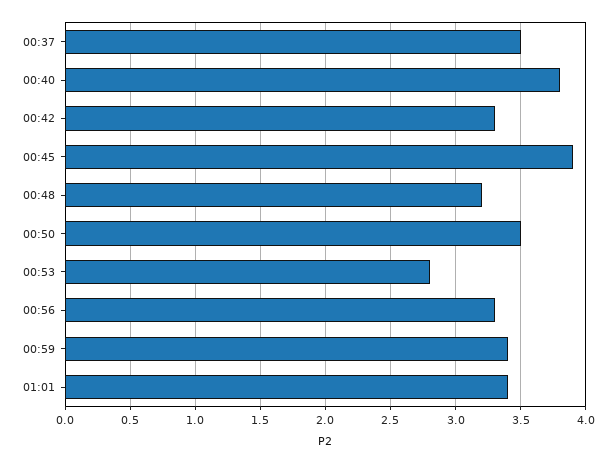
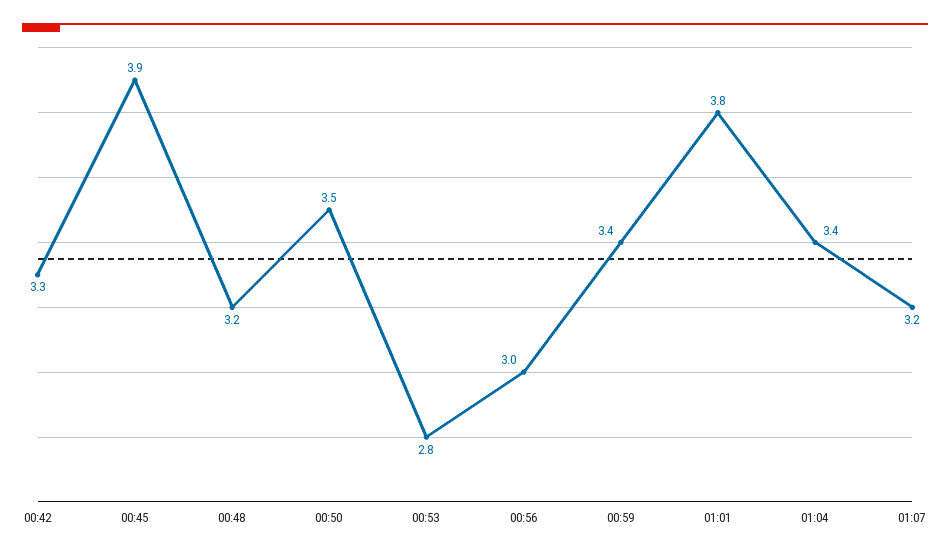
00:37: 3.5 -> none
00:40: 3.8 -> none
00:56: 3.3 -> 3
01:01: 3.4 -> 3.8
01:04: none -> 3.4
01:07: none -> 3.2

